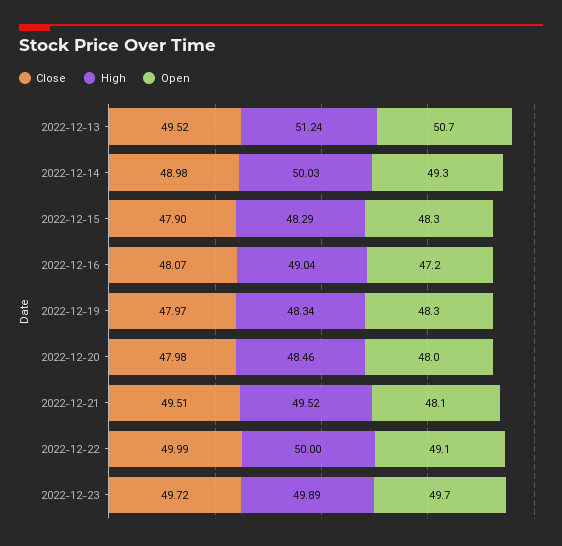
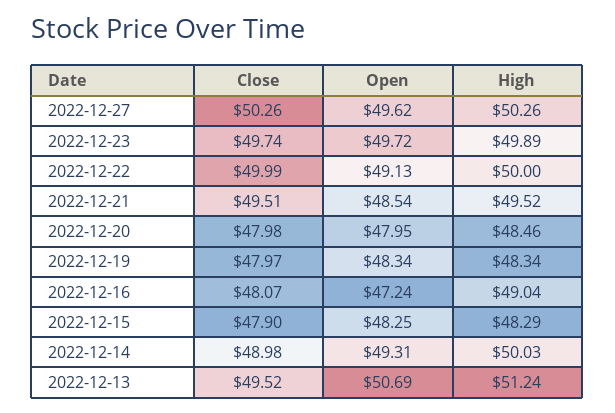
Open, 2022-12-21: 48.1 -> 48.54
Close, 2022-12-23: 49.72 -> 49.74
Close, 2022-12-27: none -> 50.26
Open, 2022-12-27: none -> 49.62
High, 2022-12-27: none -> 50.26

